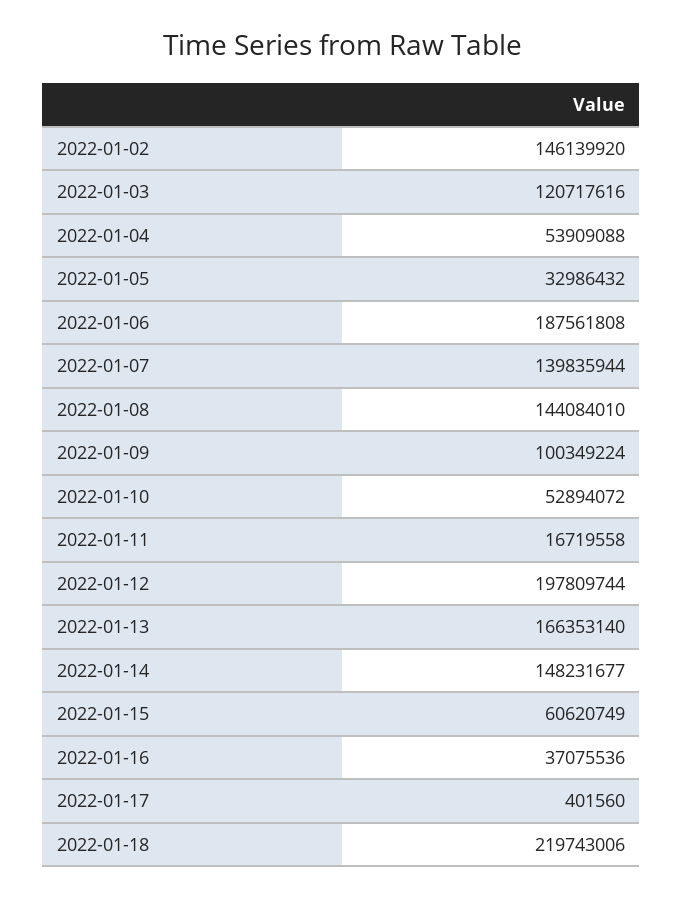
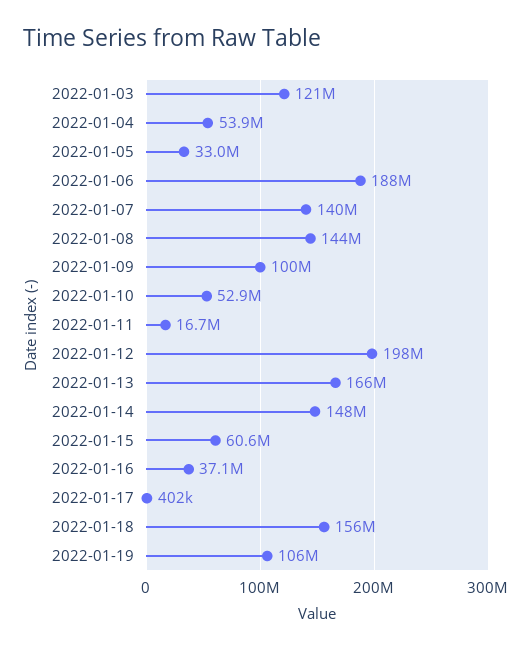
2022-01-02: 146139920 -> none
2022-01-18: 219743006 -> 156000000
2022-01-19: none -> 106000000

